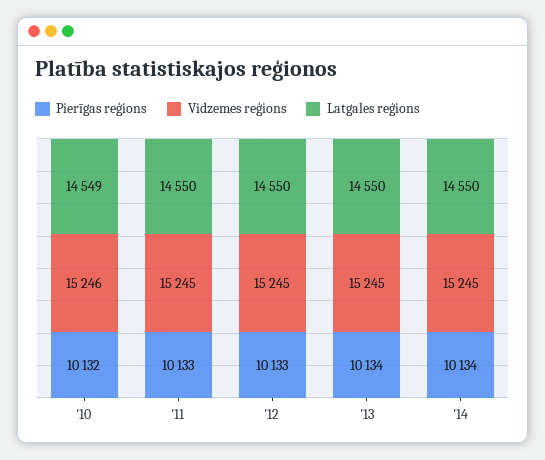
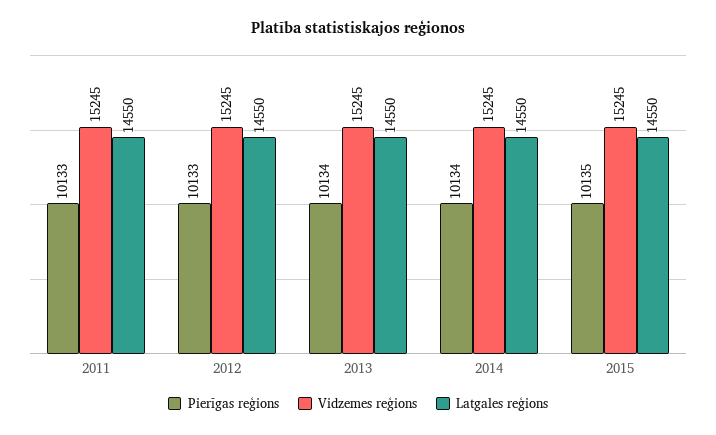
Pierīgas reģions, '10: 10132 -> none
Vidzemes reģions, '10: 15246 -> none
Latgales reģions, '10: 14549 -> none
Pierīgas reģions, 2015: none -> 10135
Vidzemes reģions, 2015: none -> 15245
Latgales reģions, 2015: none -> 14550

